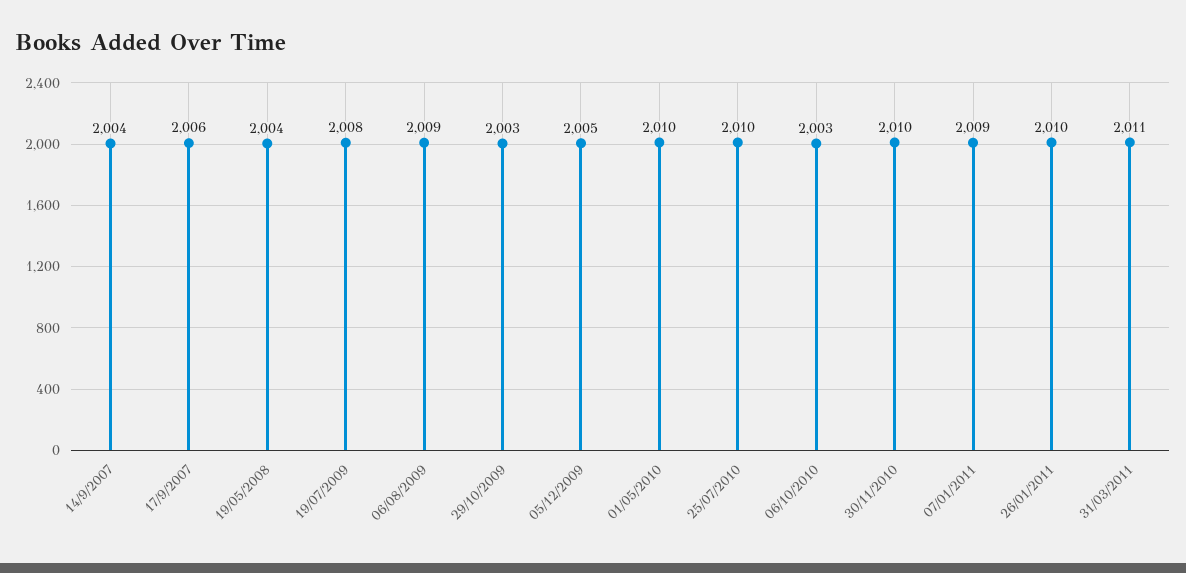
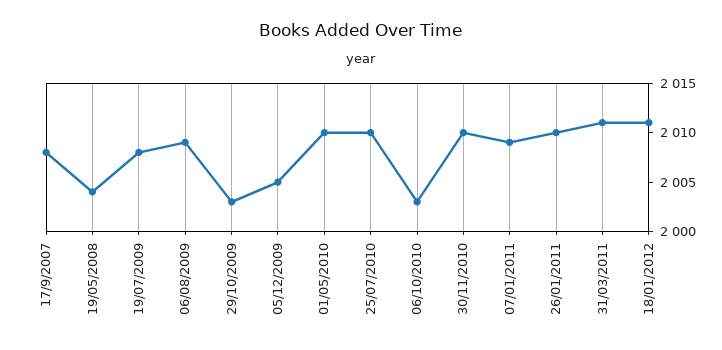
14/9/2007: 2004 -> none
17/9/2007: 2006 -> 2008
18/01/2012: none -> 2011

